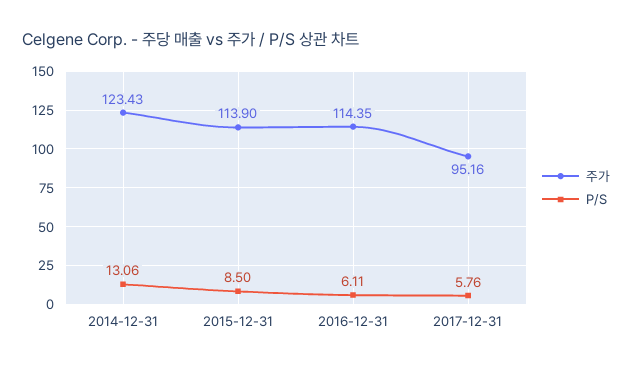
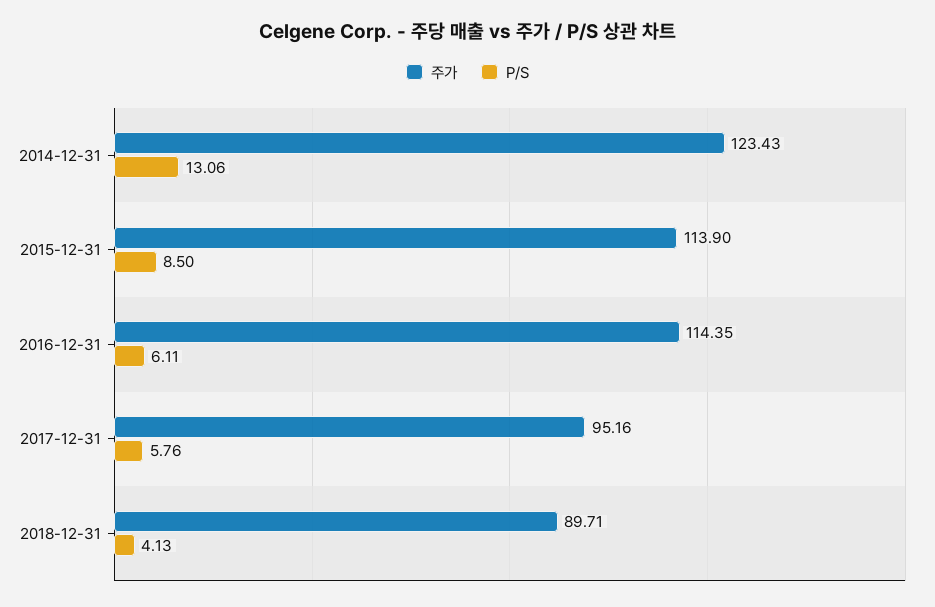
주가, 2018-12-31: none -> 89.71
P/S, 2018-12-31: none -> 4.13

